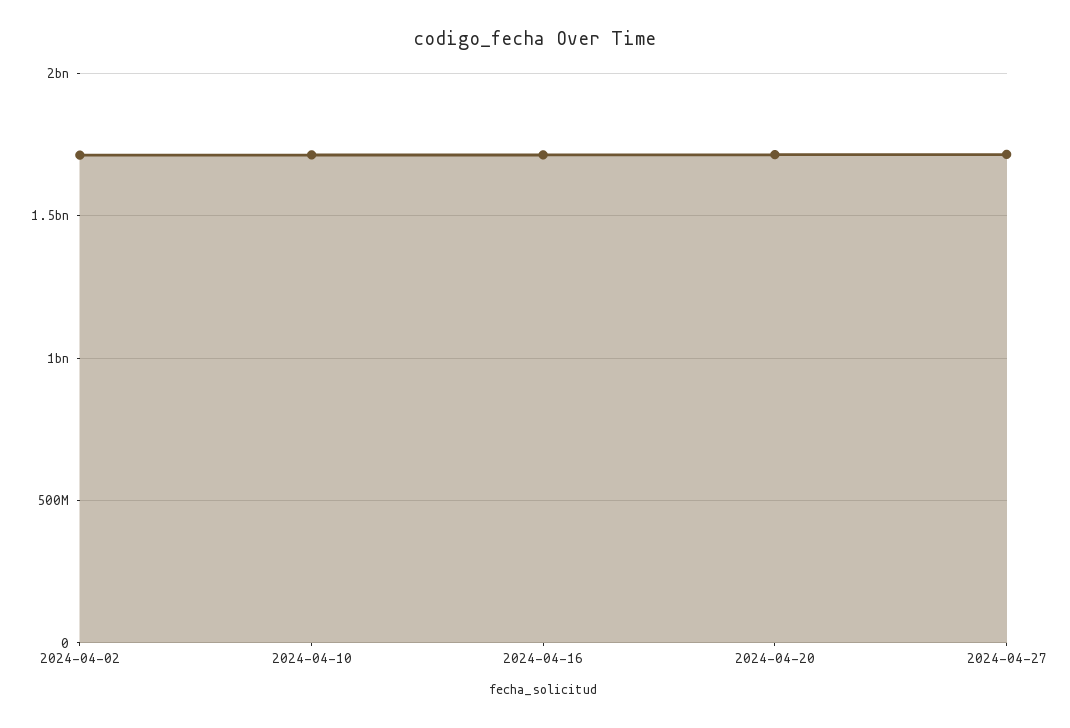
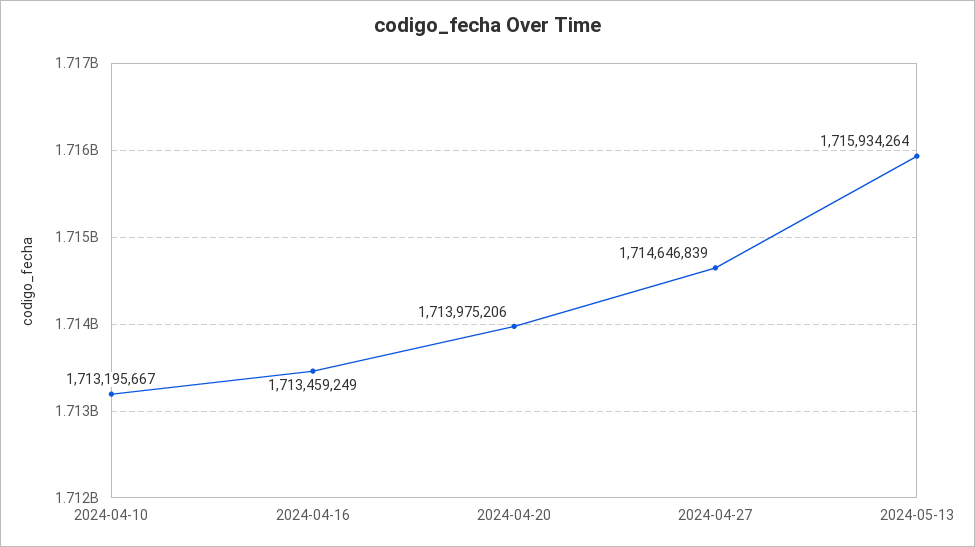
2024-04-02: 1700000000 -> none
2024-05-13: none -> 1715934264

